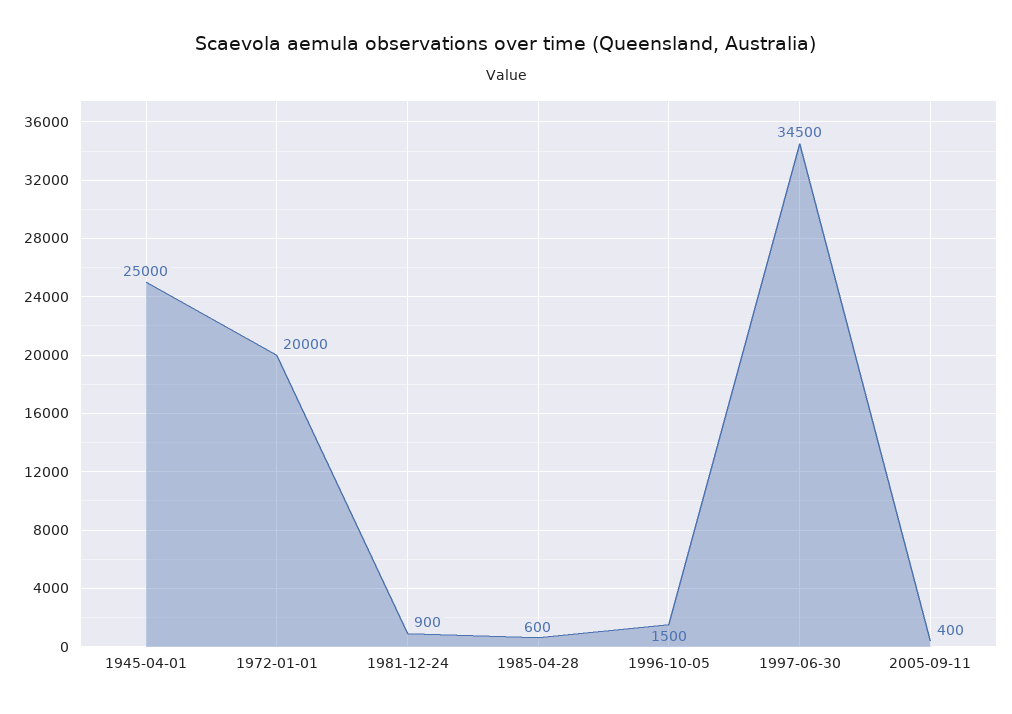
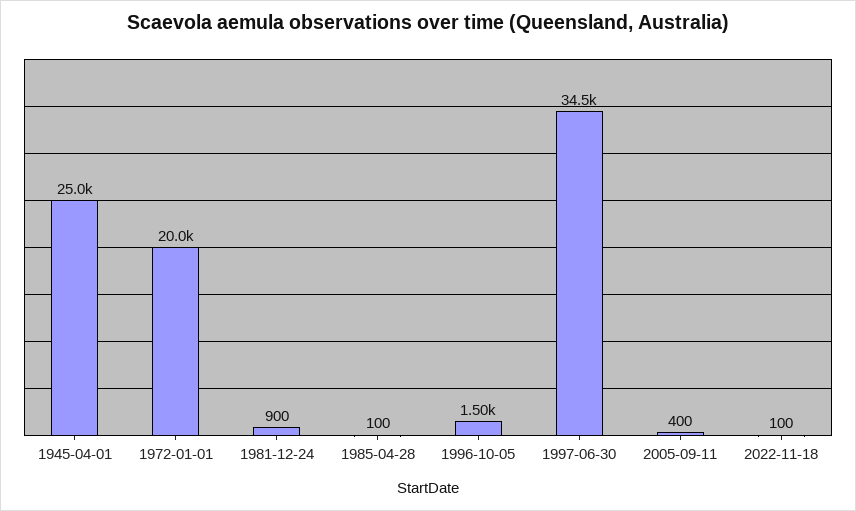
1985-04-28: 600 -> 100
2022-11-18: none -> 100

